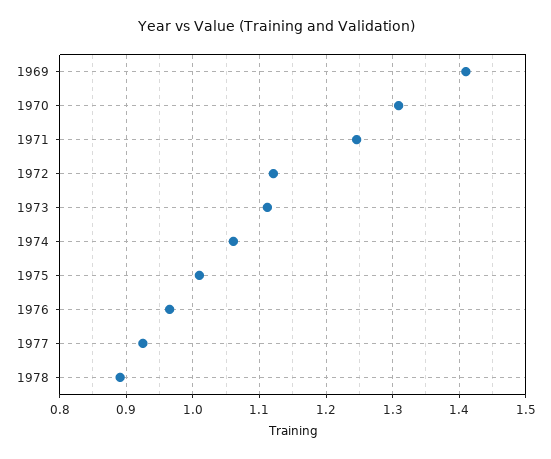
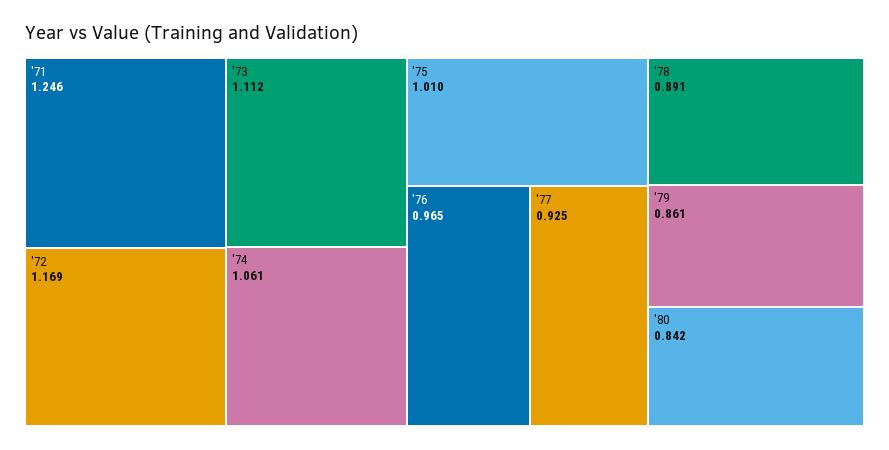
1969: 1.41 -> none
1970: 1.31 -> none
1972: 1.12 -> 1.169
'79: none -> 0.861
'80: none -> 0.842

